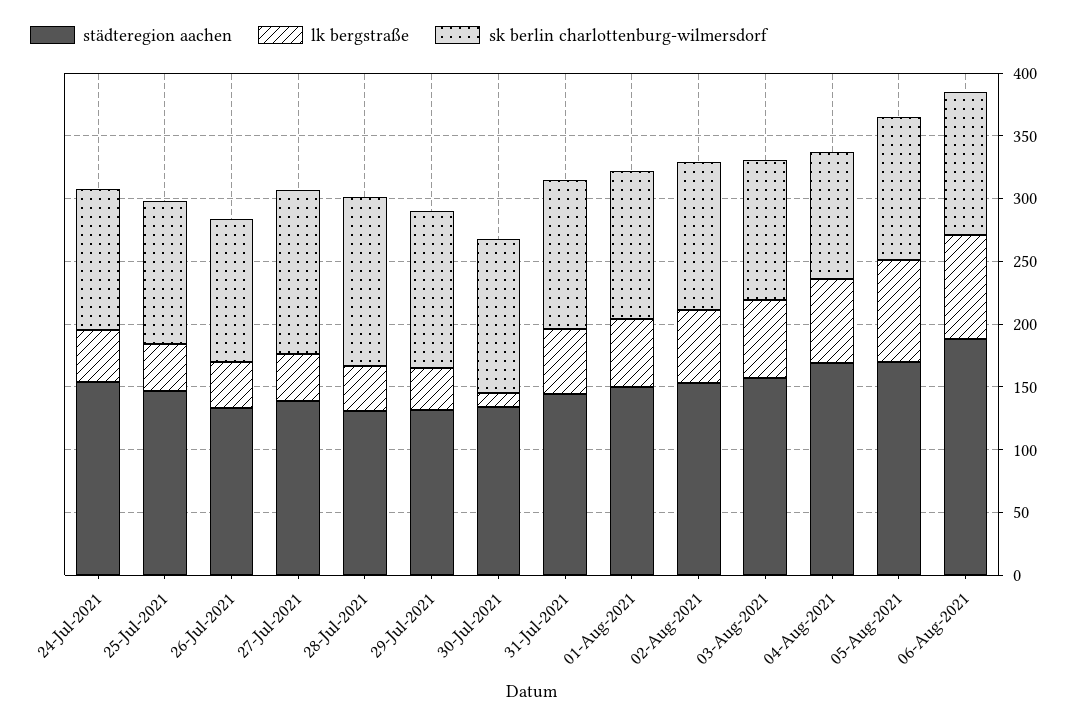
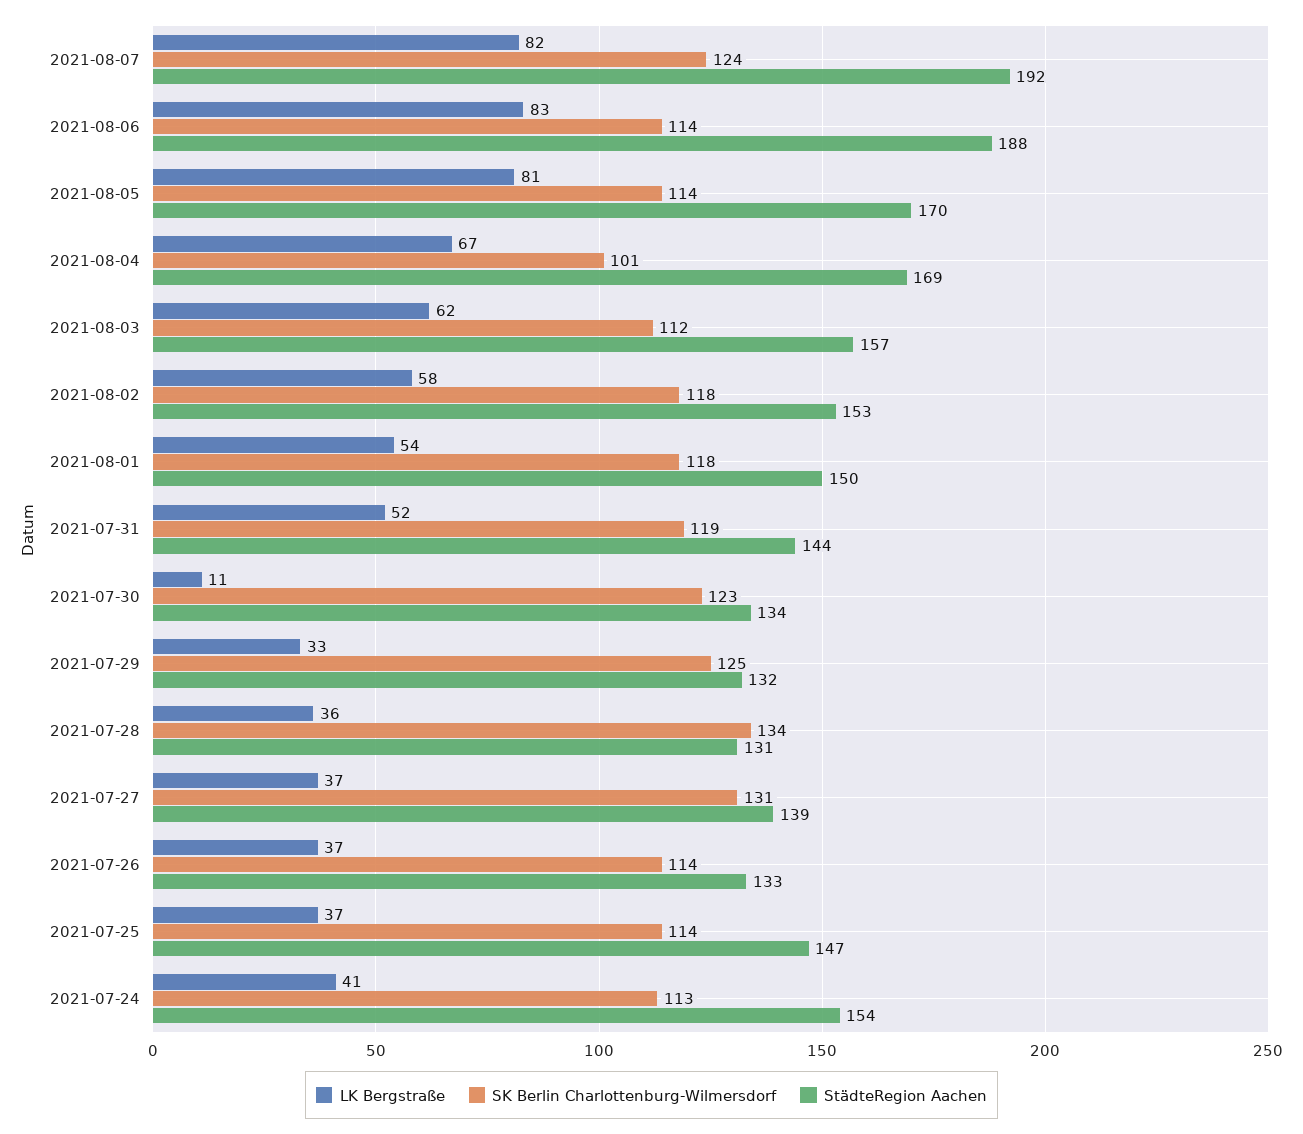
lk bergstraße, 2021-08-07: none -> 82
sk berlin charlottenburg-wilmersdorf, 2021-08-07: none -> 124
städteregion aachen, 2021-08-07: none -> 192

